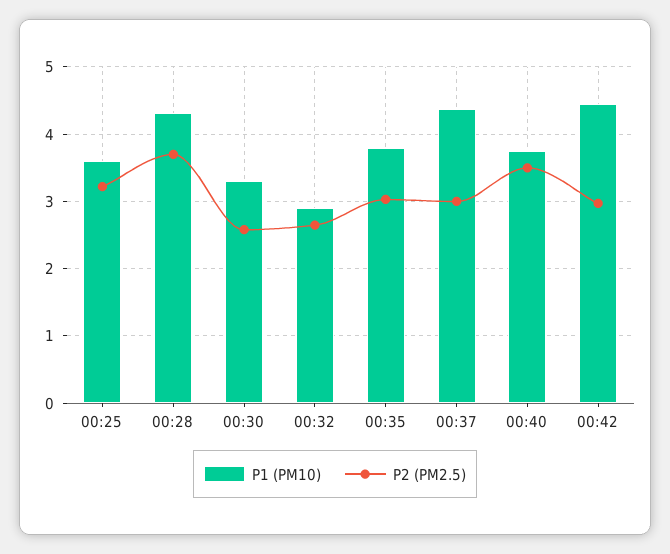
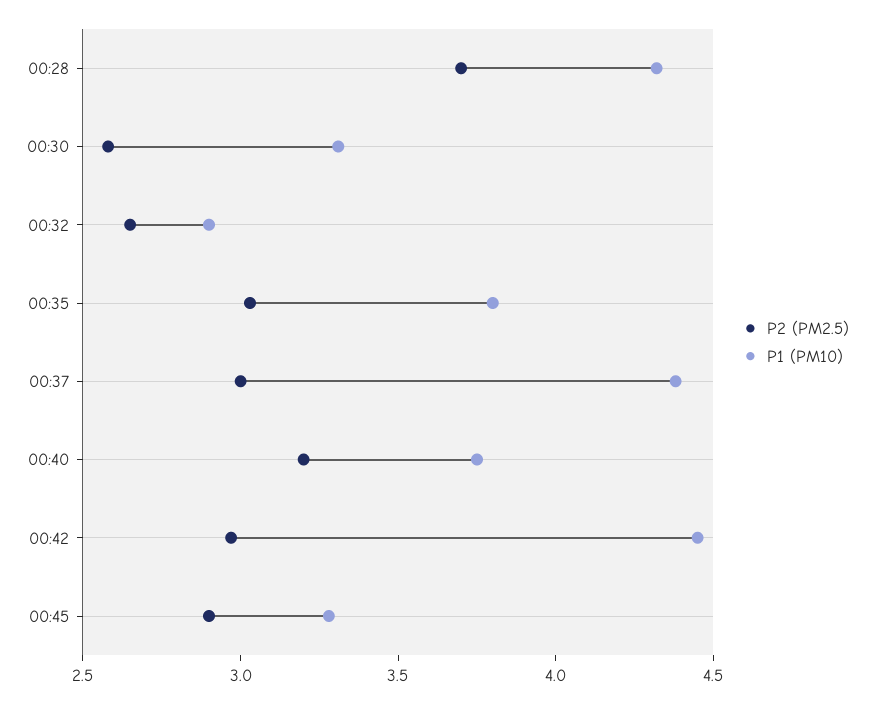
P1 (PM10), 00:25: 3.6 -> none
P2 (PM2.5), 00:25: 3.2 -> none
P2 (PM2.5), 00:40: 3.5 -> 3.2
P2 (PM2.5), 00:45: none -> 2.9
P1 (PM10), 00:45: none -> 3.3

